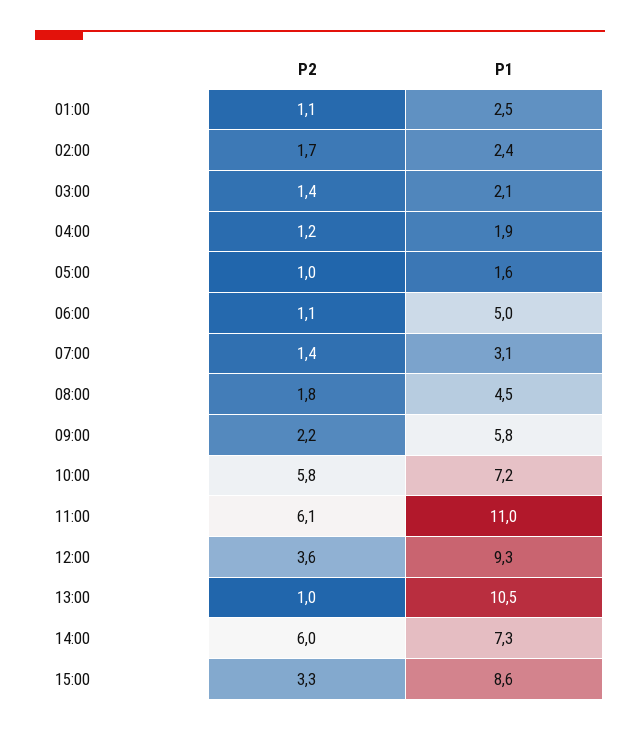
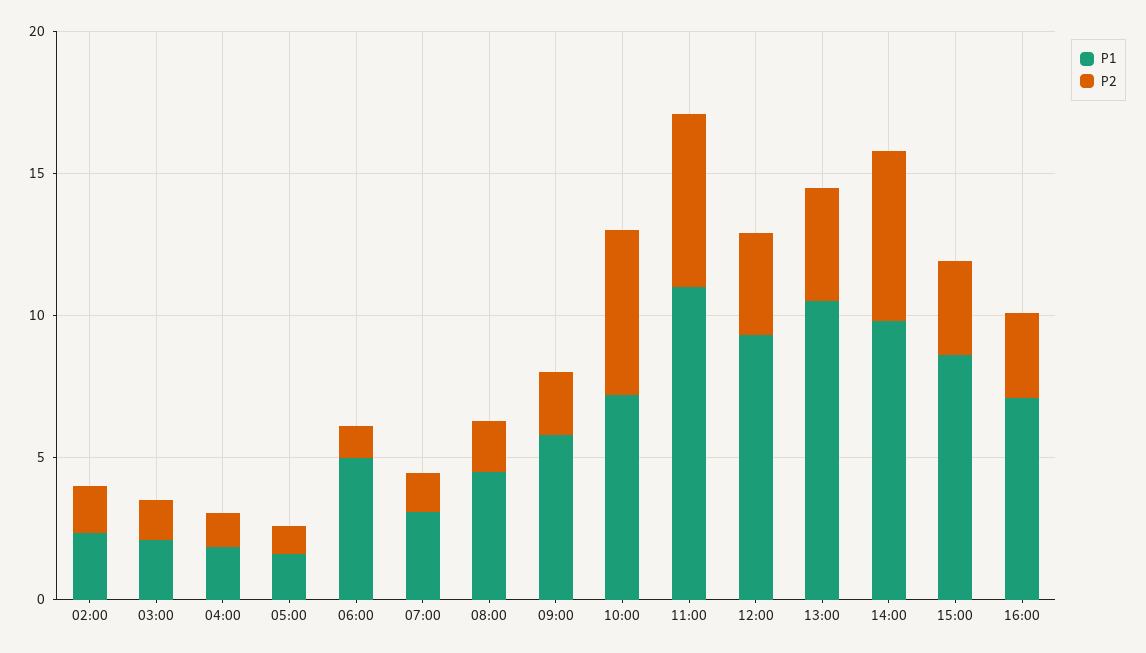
P2, 01:00: 1.1 -> none
P1, 01:00: 2.5 -> none
P2, 13:00: 1 -> 4
P1, 14:00: 7.3 -> 10
P1, 16:00: none -> 7
P2, 16:00: none -> 3

